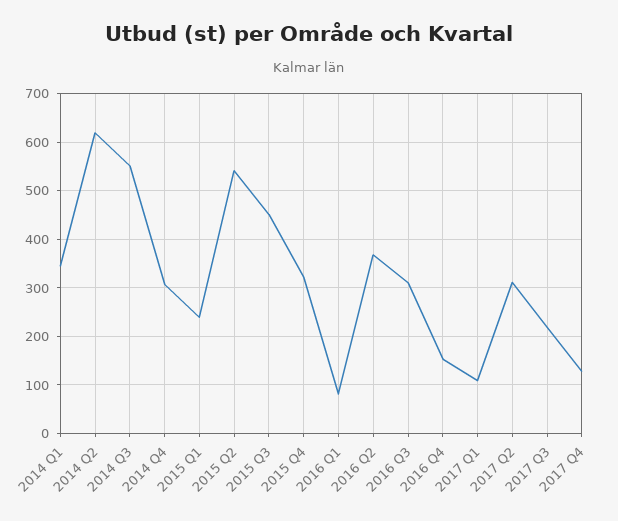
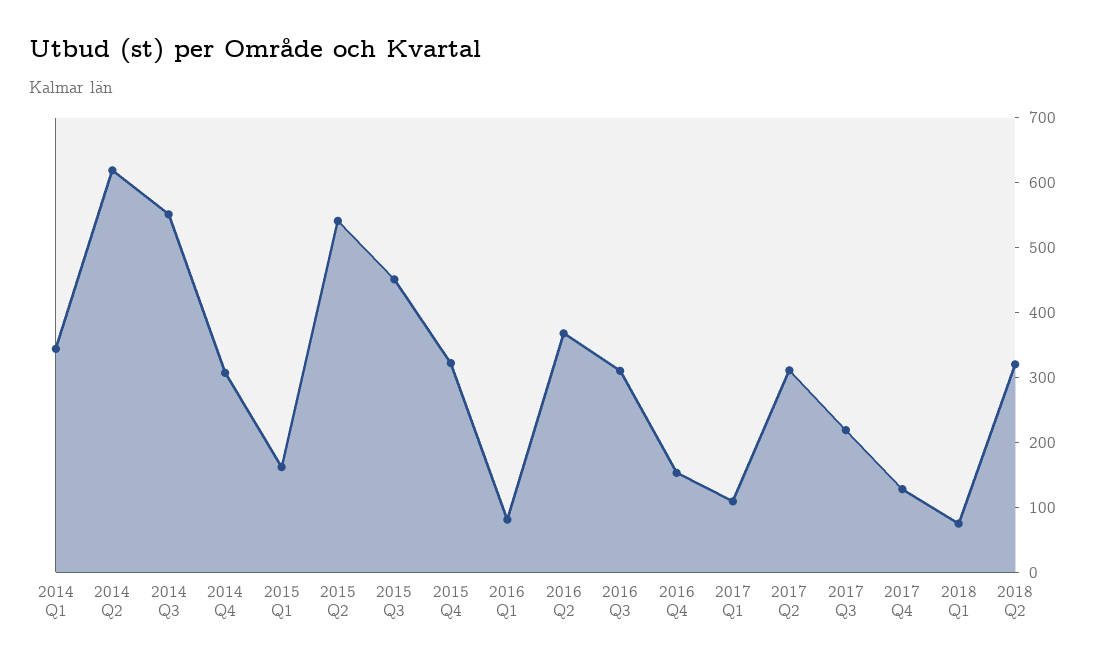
2015 Q1: 240 -> 160
2018 Q1: none -> 80
2018 Q2: none -> 320

